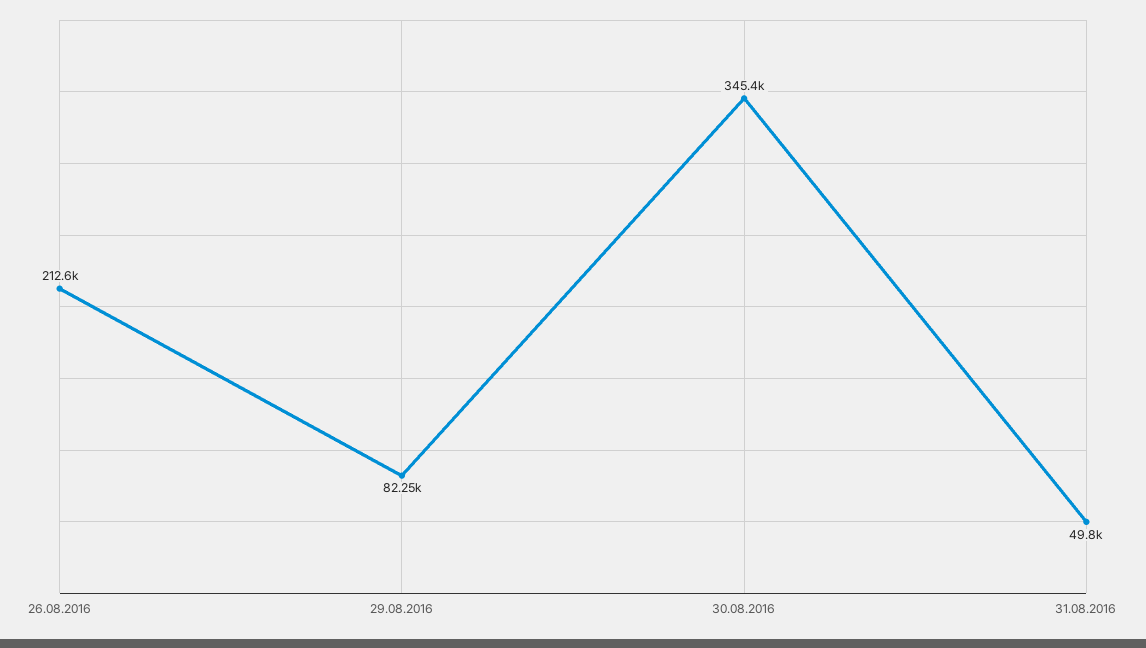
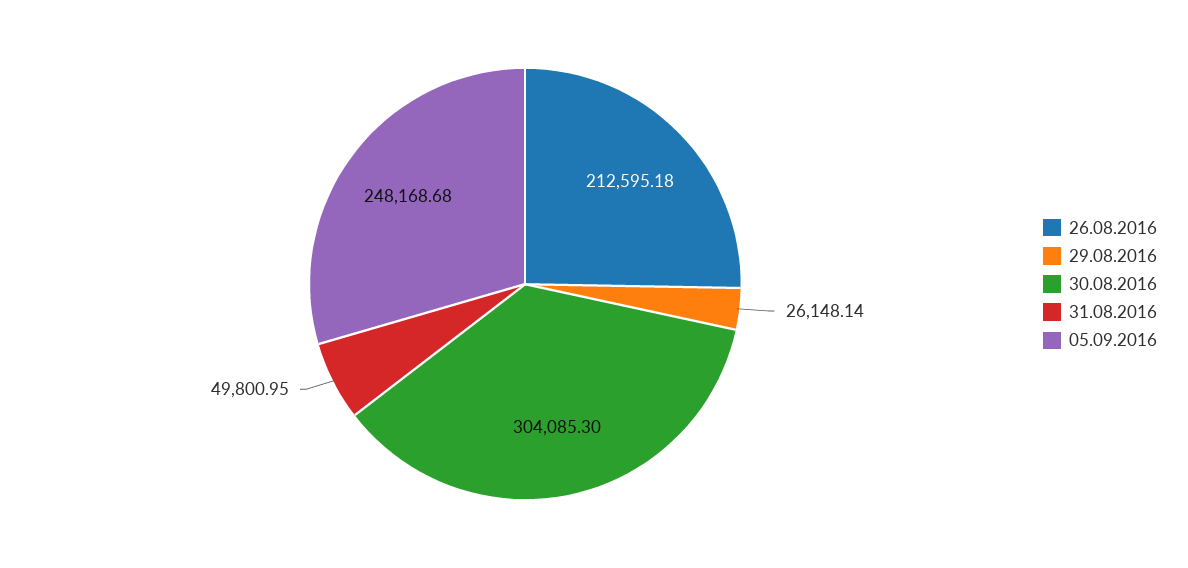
29.08.2016: 82250 -> 26148.14
30.08.2016: 345400 -> 304085.3
05.09.2016: none -> 248168.68

